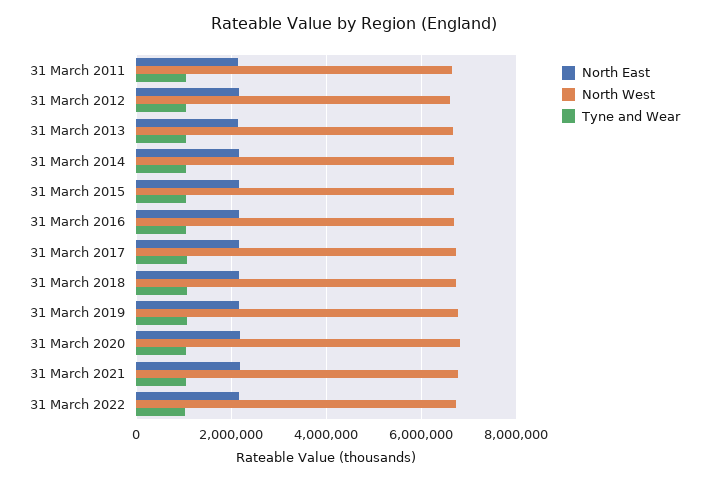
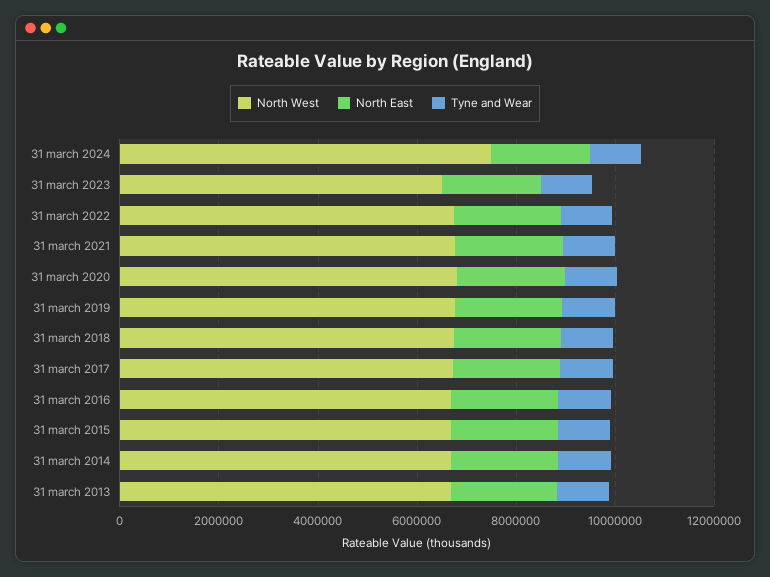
North East, 31 March 2011: 2200000 -> none
North West, 31 March 2011: 6600000 -> none
Tyne and Wear, 31 March 2011: 1000000 -> none
North East, 31 March 2012: 2200000 -> none
North West, 31 March 2012: 6600000 -> none
Tyne and Wear, 31 March 2012: 1000000 -> none
North West, 31 march 2024: none -> 7500000
North East, 31 march 2024: none -> 2000000
Tyne and Wear, 31 march 2024: none -> 1000000
North West, 31 march 2023: none -> 6500000
North East, 31 march 2023: none -> 2000000
Tyne and Wear, 31 march 2023: none -> 1000000

